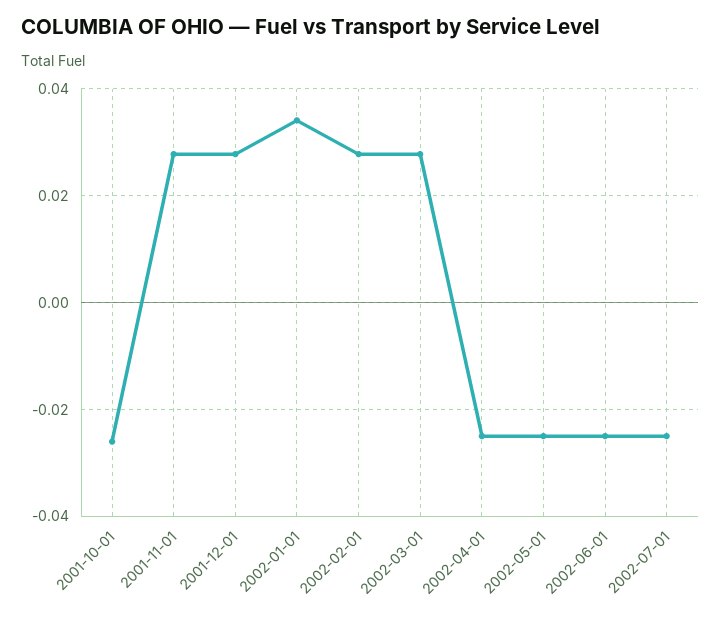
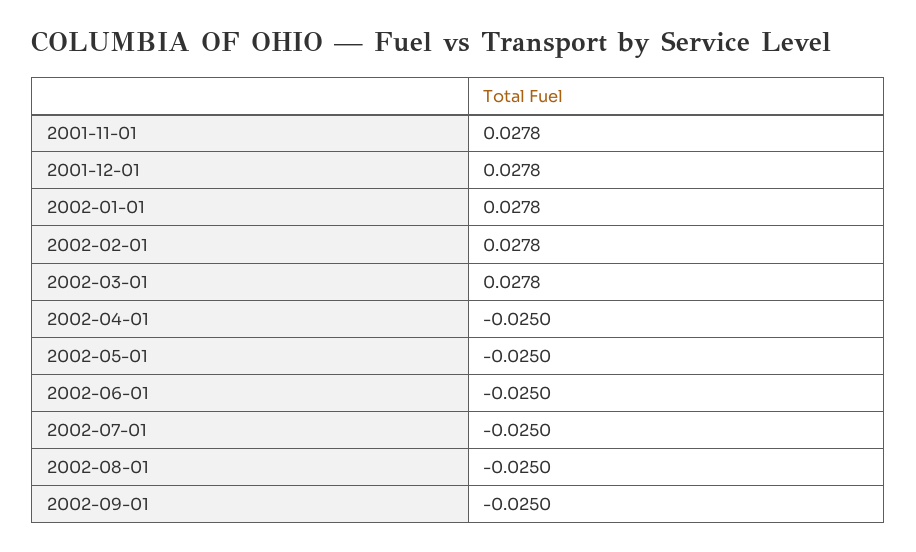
2001-10-01: -0.026 -> none
2002-01-01: 0.034 -> 0.0278
2002-08-01: none -> -0.025
2002-09-01: none -> -0.025

